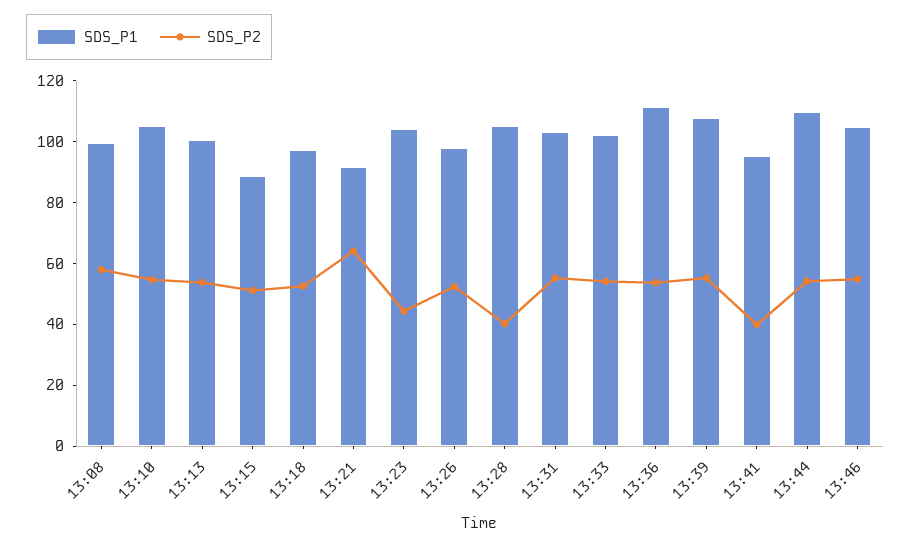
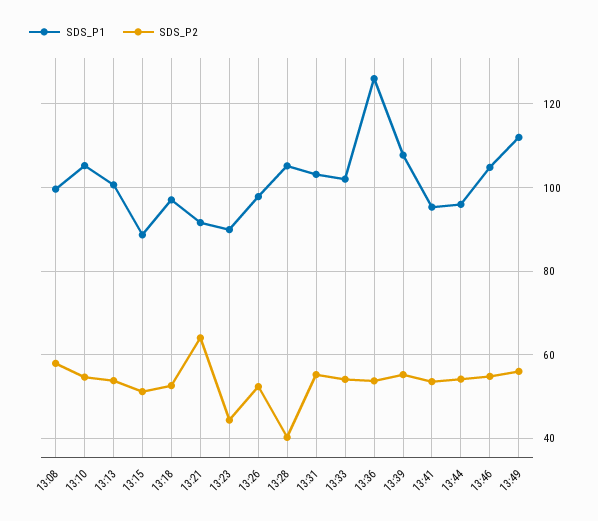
SDS_P1, 13:23: 105 -> 90
SDS_P1, 13:36: 110 -> 126
SDS_P2, 13:41: 40 -> 54
SDS_P1, 13:44: 110 -> 96
SDS_P1, 13:49: none -> 112
SDS_P2, 13:49: none -> 56

